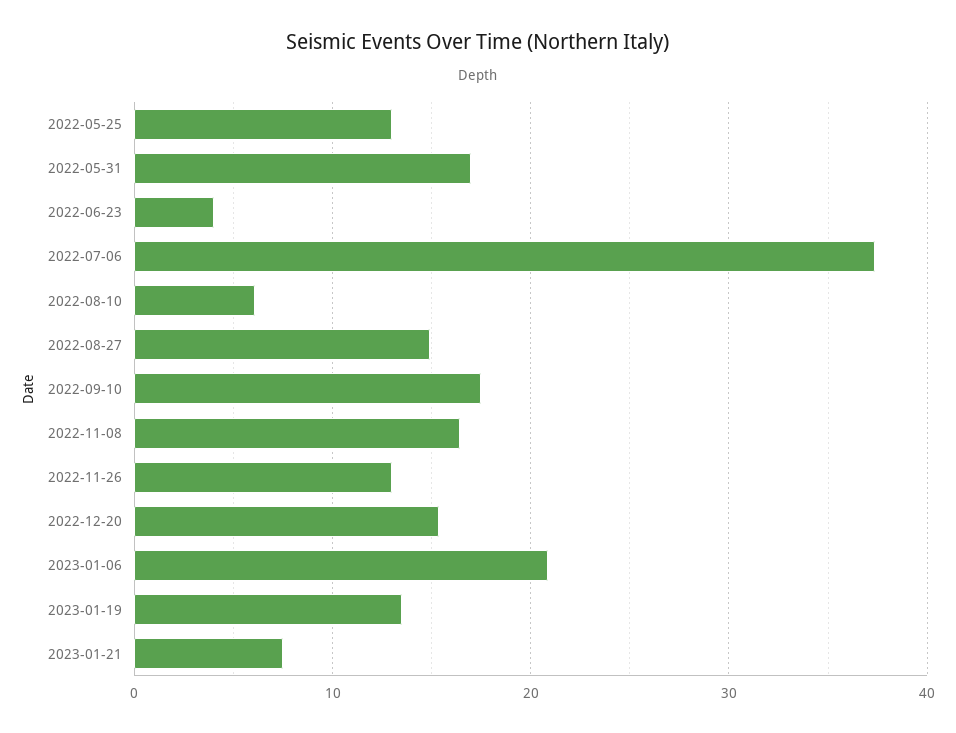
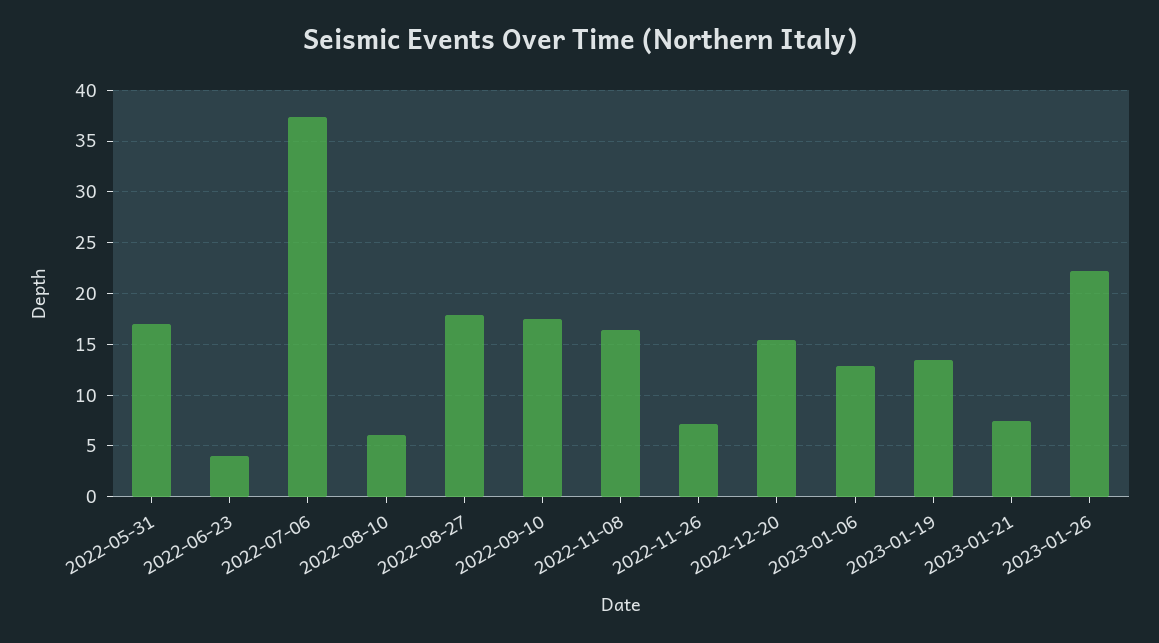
2022-05-25: 13 -> none
2022-08-27: 15 -> 18
2022-11-26: 13 -> 7
2023-01-06: 21 -> 13
2023-01-26: none -> 22

